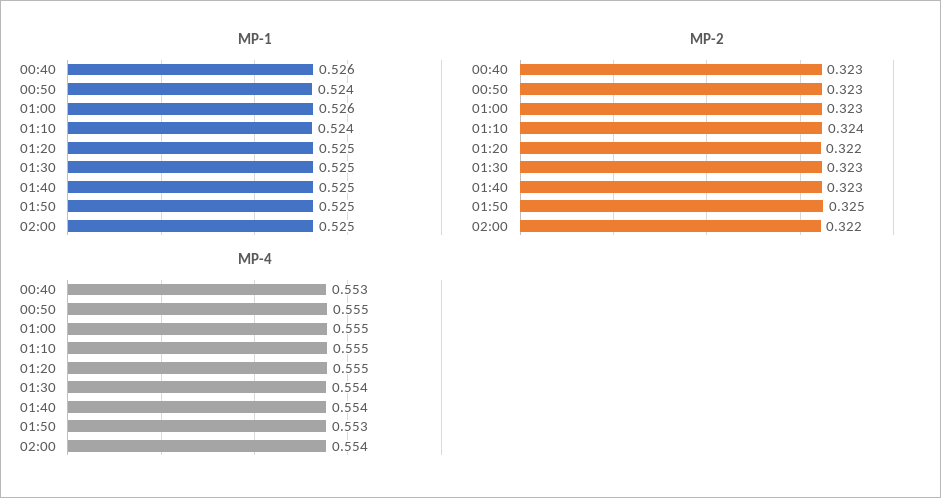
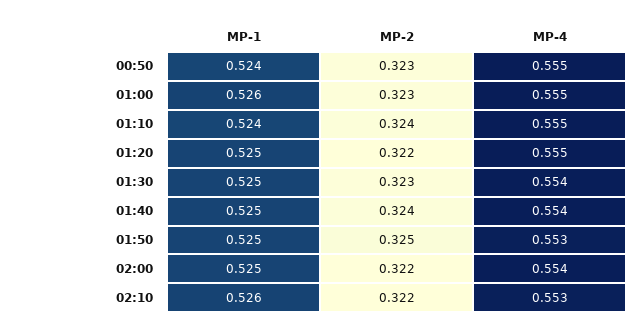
MP-1, 00:40: 0.526 -> none
MP-2, 00:40: 0.323 -> none
MP-2, 01:40: 0.323 -> 0.324
MP-4, 00:40: 0.553 -> none
MP-1, 02:10: none -> 0.526
MP-2, 02:10: none -> 0.322
MP-4, 02:10: none -> 0.553

